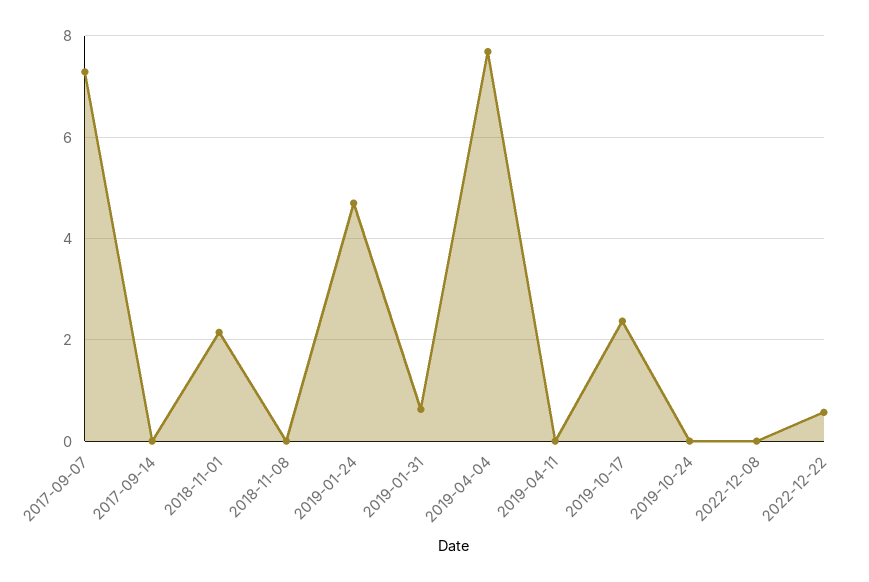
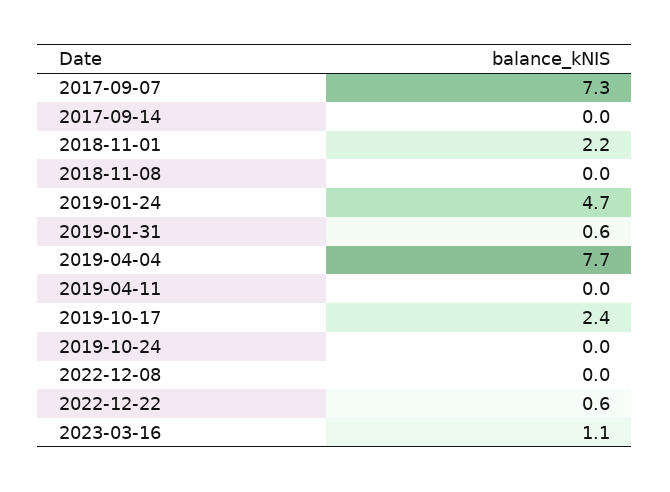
2023-03-16: none -> 1.1

